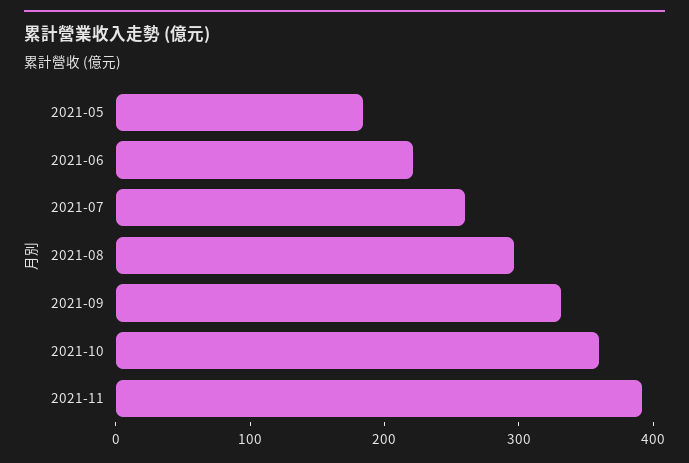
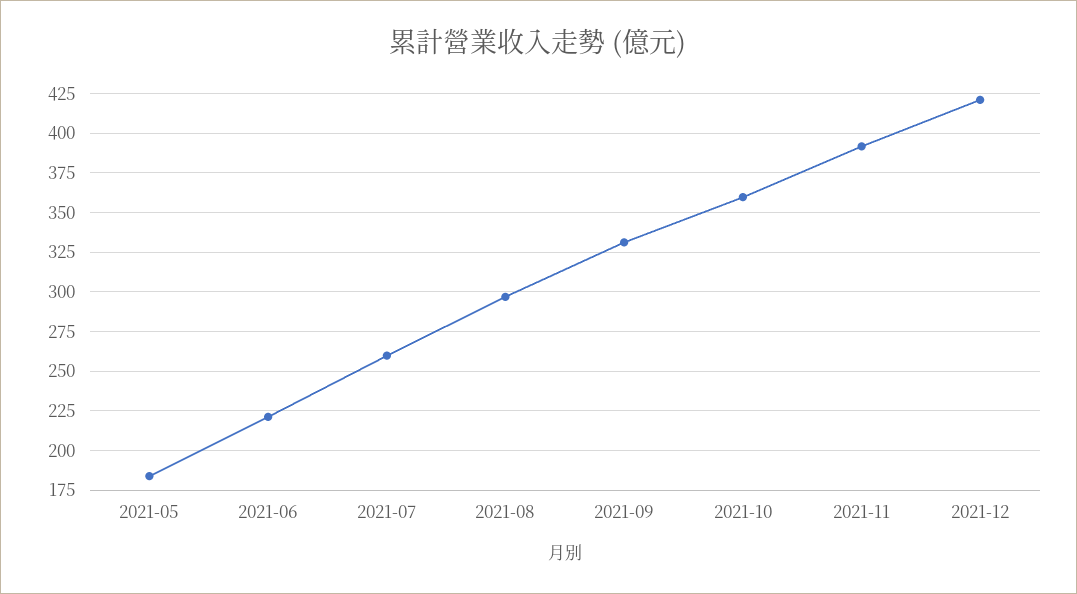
2021-12: none -> 420

